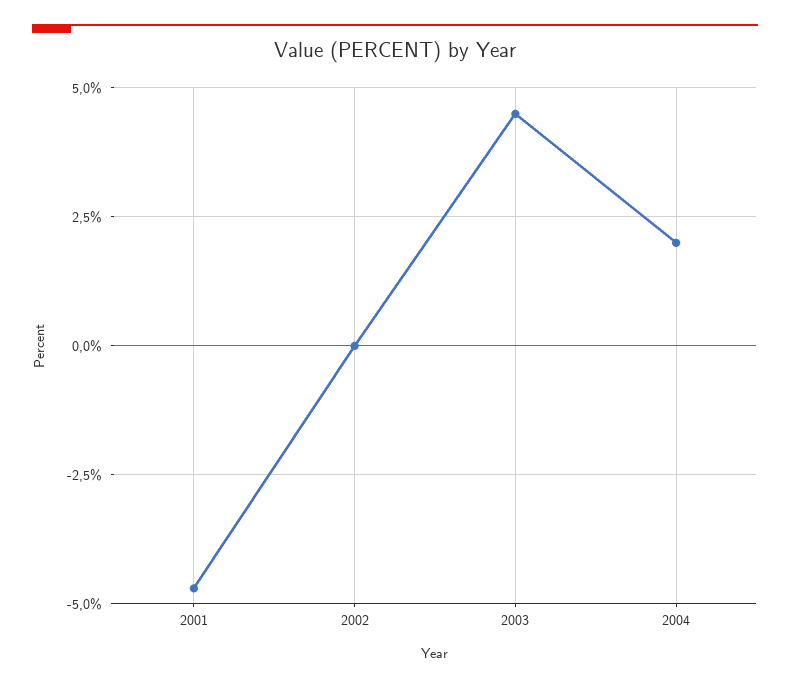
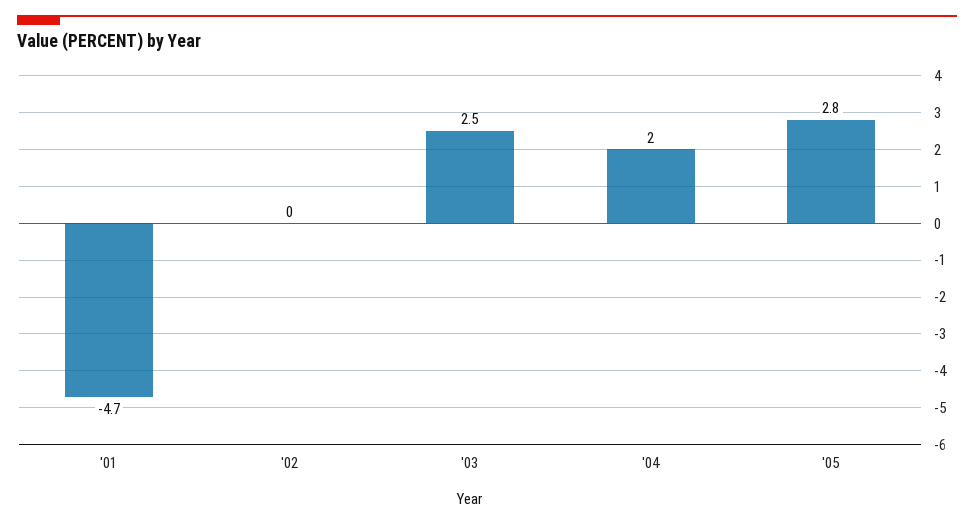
2003: 4.5 -> 2.5
'05: none -> 2.8

